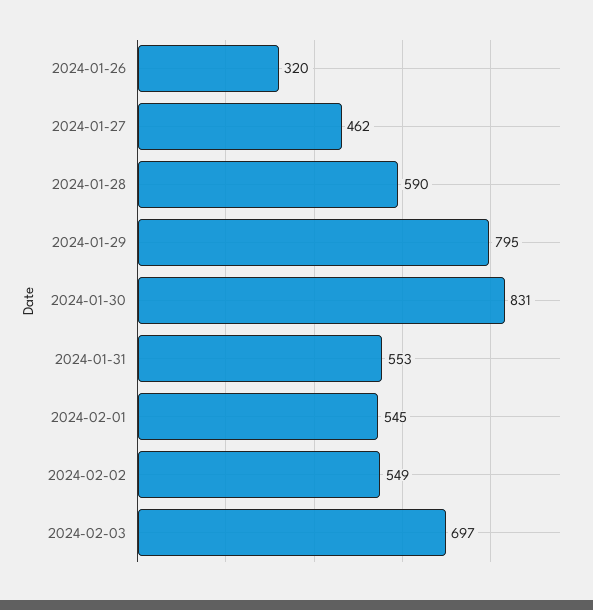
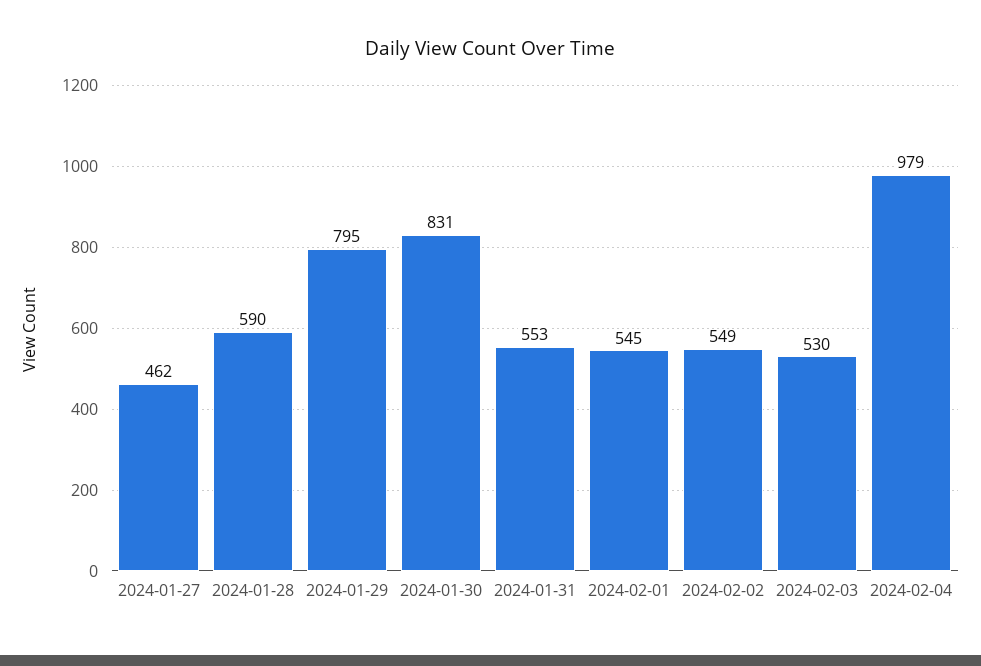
2024-01-26: 320 -> none
2024-02-03: 697 -> 530
2024-02-04: none -> 979

